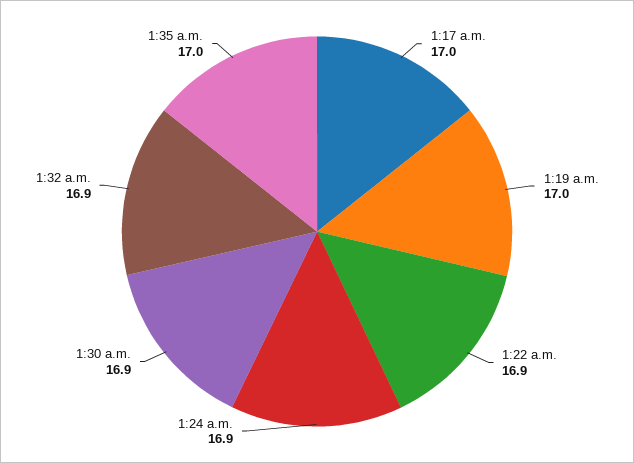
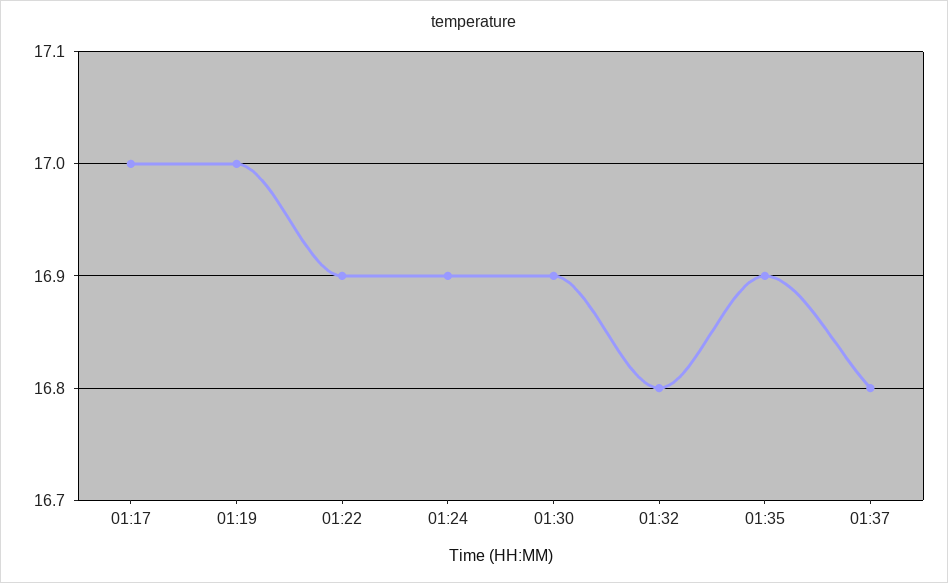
1:32 a.m.: 16.9 -> 16.8
1:35 a.m.: 17 -> 16.9
01:37: none -> 16.8

